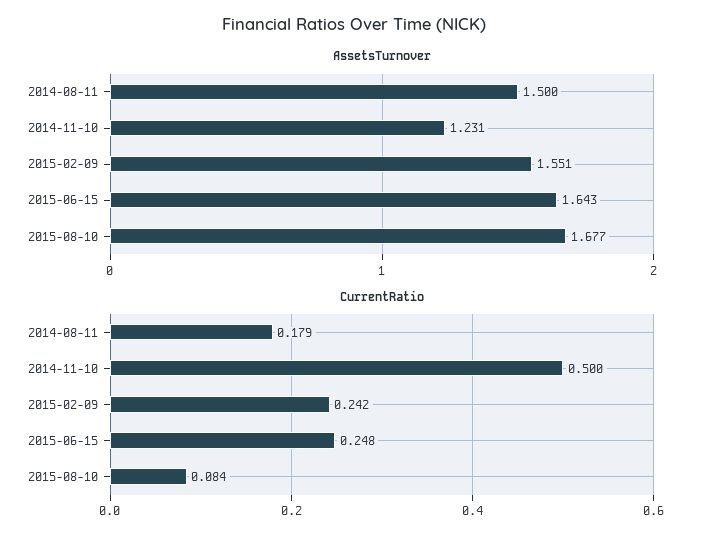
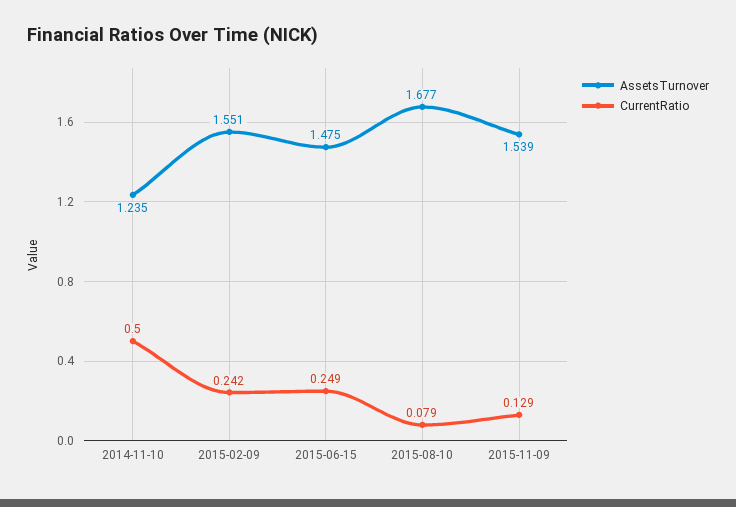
AssetsTurnover, 2014-08-11: 1.5 -> none
AssetsTurnover, 2014-11-10: 1.231 -> 1.235
AssetsTurnover, 2015-06-15: 1.643 -> 1.475
CurrentRatio, 2014-08-11: 0.179 -> none
CurrentRatio, 2015-06-15: 0.248 -> 0.249
CurrentRatio, 2015-08-10: 0.084 -> 0.079
AssetsTurnover, 2015-11-09: none -> 1.539
CurrentRatio, 2015-11-09: none -> 0.129

